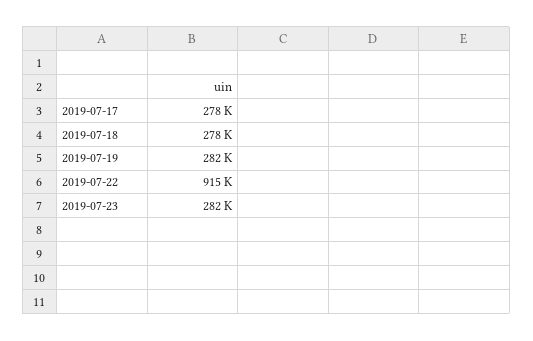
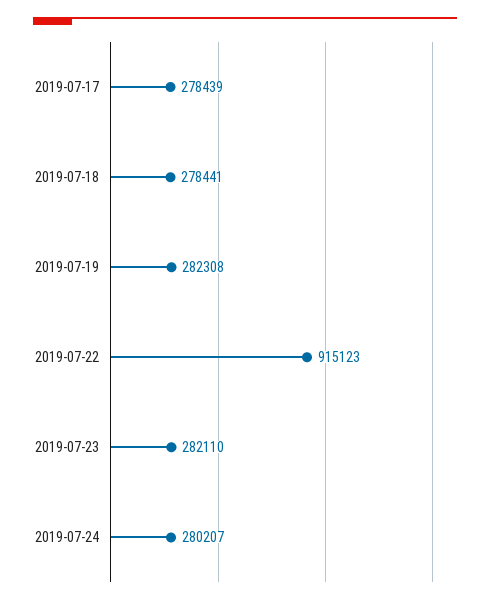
2019-07-24: none -> 280207

